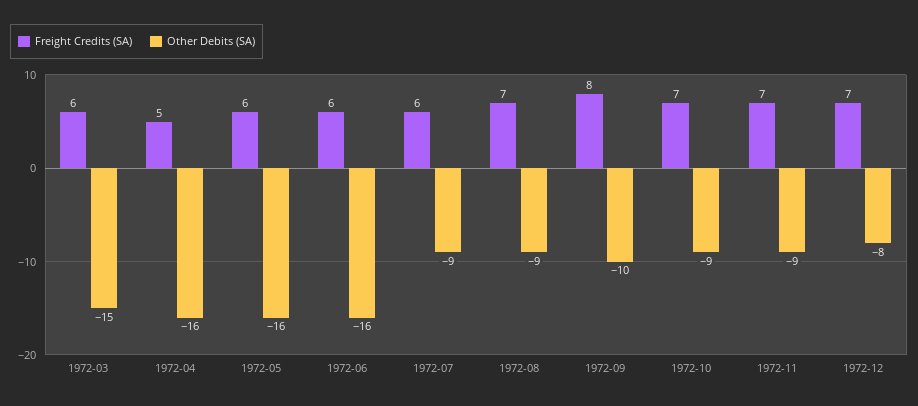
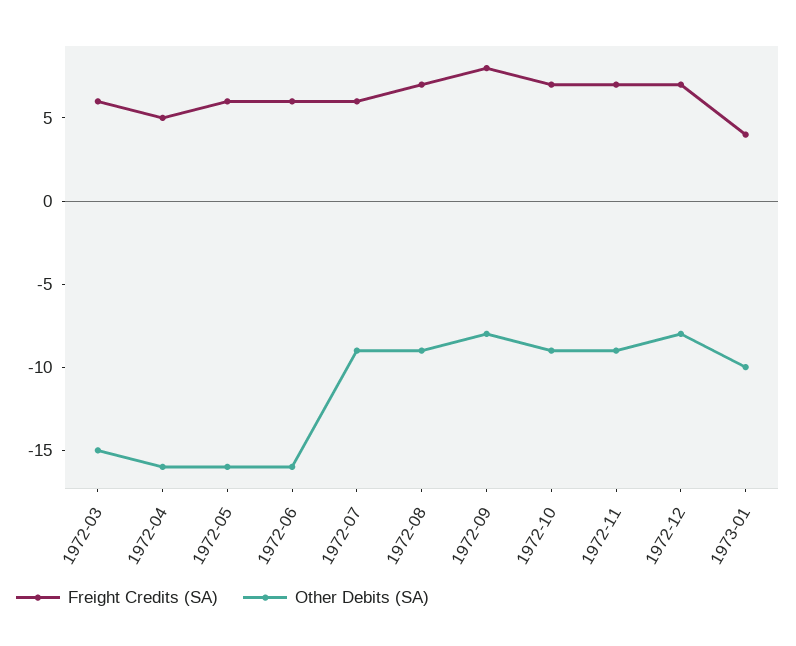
Other Debits (SA), 1972-09: -10 -> -8
Freight Credits (SA), 1973-01: none -> 4
Other Debits (SA), 1973-01: none -> -10

